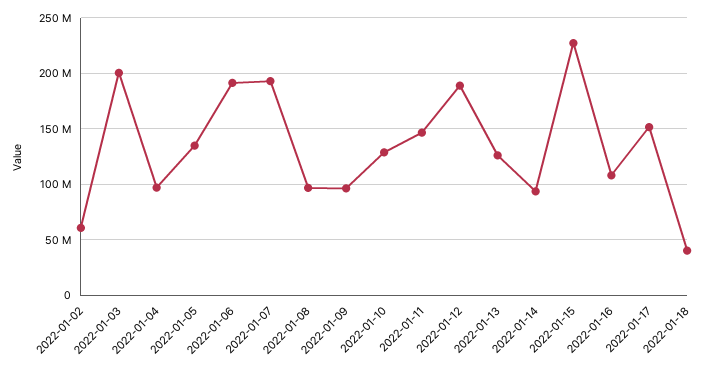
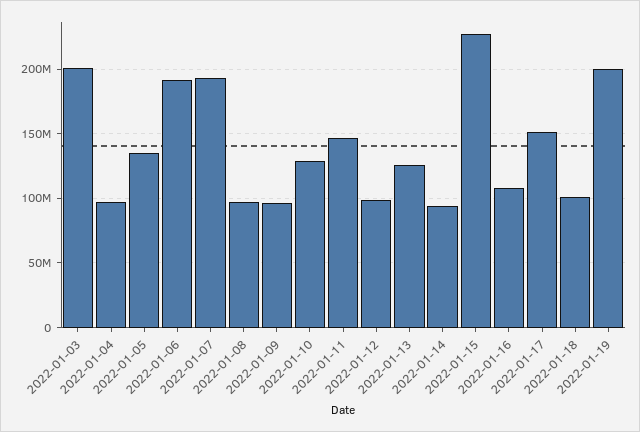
2022-01-02: 60000000 -> none
2022-01-12: 190000000 -> 100000000
2022-01-18: 40000000 -> 100000000
2022-01-19: none -> 200000000

